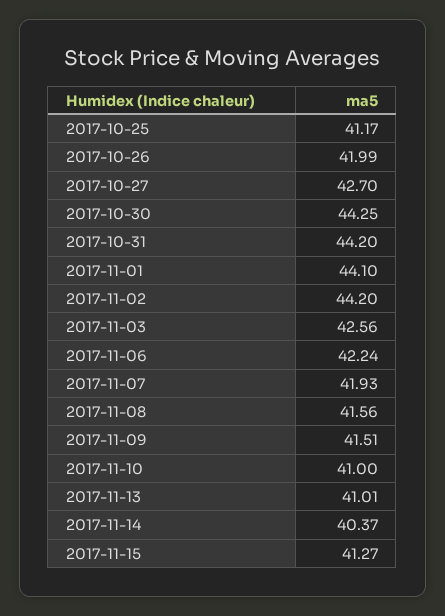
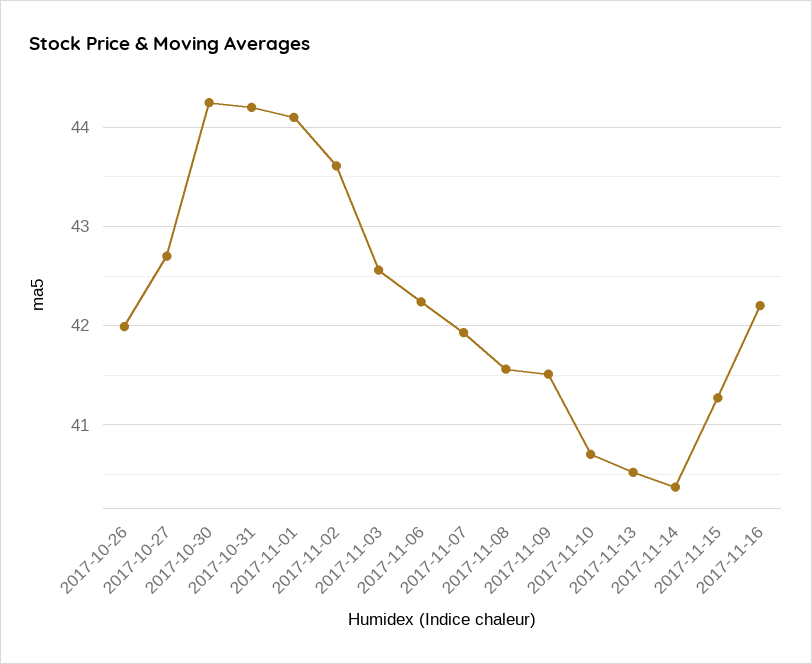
2017-10-25: 41.17 -> none
2017-11-02: 44.2 -> 43.6
2017-11-10: 41 -> 40.7
2017-11-13: 41.01 -> 40.5
2017-11-16: none -> 42.2

